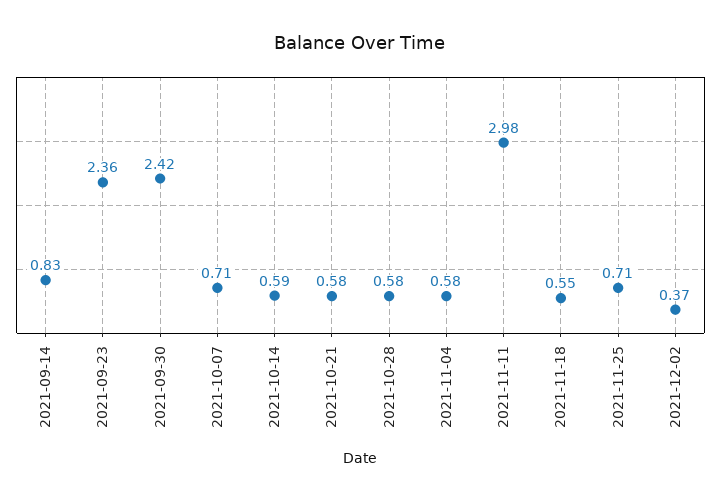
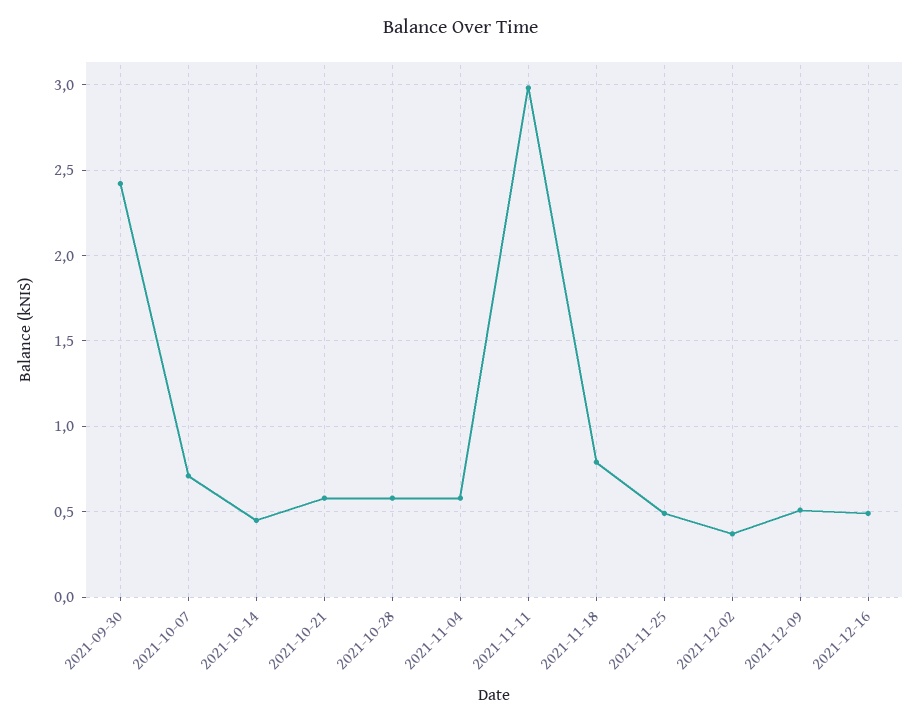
2021-09-14: 0.83 -> none
2021-09-23: 2.36 -> none
2021-10-14: 0.59 -> 0.45
2021-11-18: 0.55 -> 0.8
2021-11-25: 0.71 -> 0.5
2021-12-09: none -> 0.5
2021-12-16: none -> 0.5

